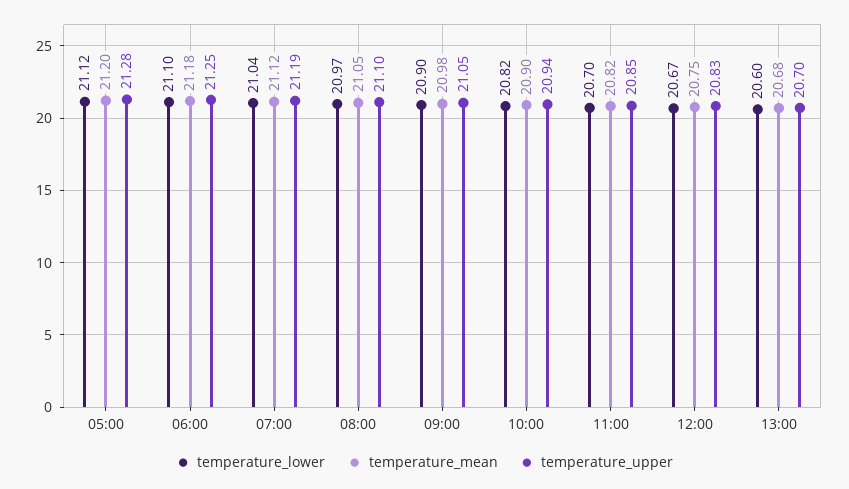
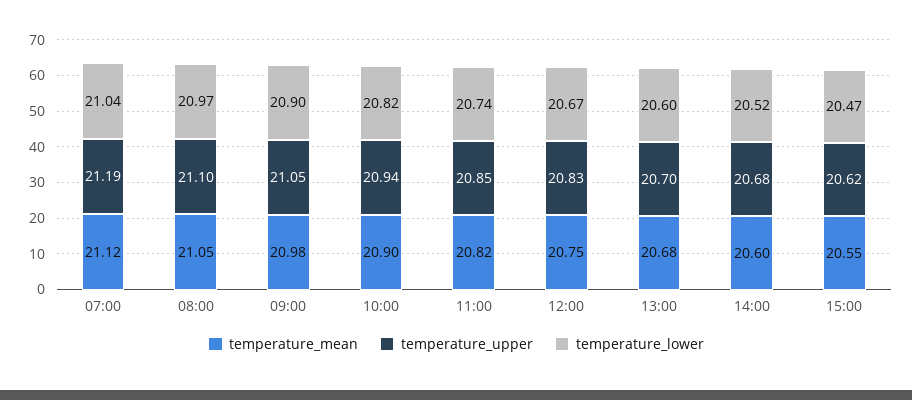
temperature_lower, 05:00: 21.12 -> none
temperature_mean, 05:00: 21.2 -> none
temperature_upper, 05:00: 21.28 -> none
temperature_lower, 06:00: 21.1 -> none
temperature_mean, 06:00: 21.18 -> none
temperature_upper, 06:00: 21.25 -> none
temperature_lower, 11:00: 20.7 -> 20.74
temperature_mean, 14:00: none -> 20.6
temperature_upper, 14:00: none -> 20.68
temperature_lower, 14:00: none -> 20.52
temperature_mean, 15:00: none -> 20.55
temperature_upper, 15:00: none -> 20.62
temperature_lower, 15:00: none -> 20.47

